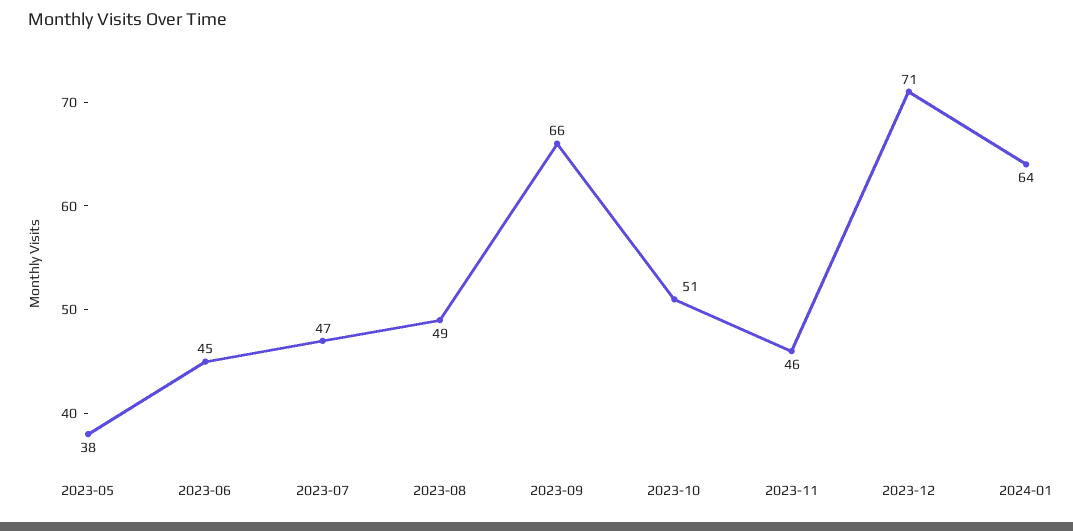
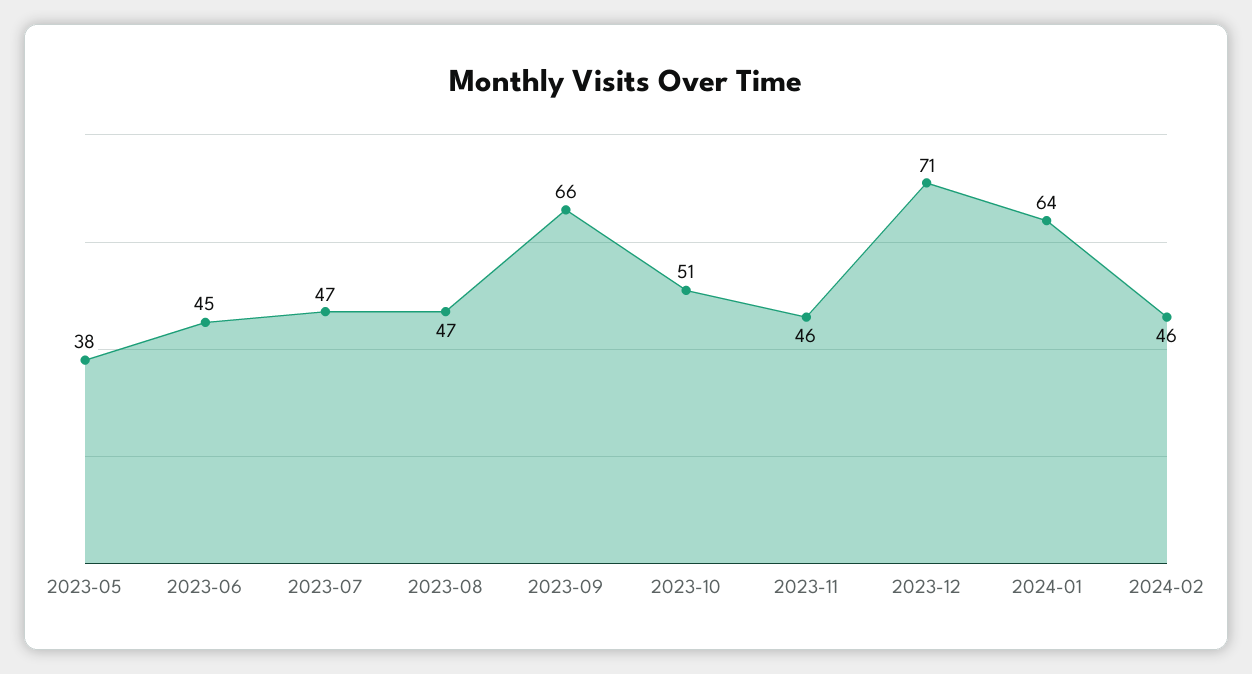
2023-08: 49 -> 47
2024-02: none -> 46

